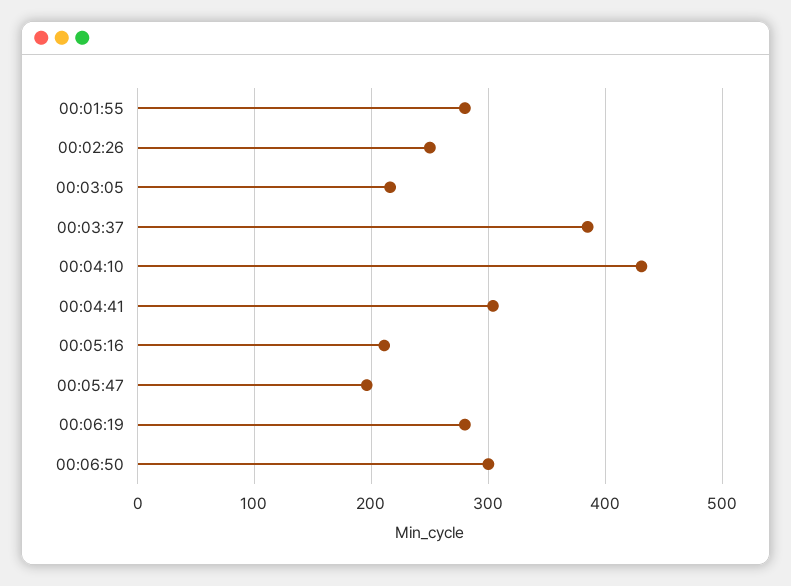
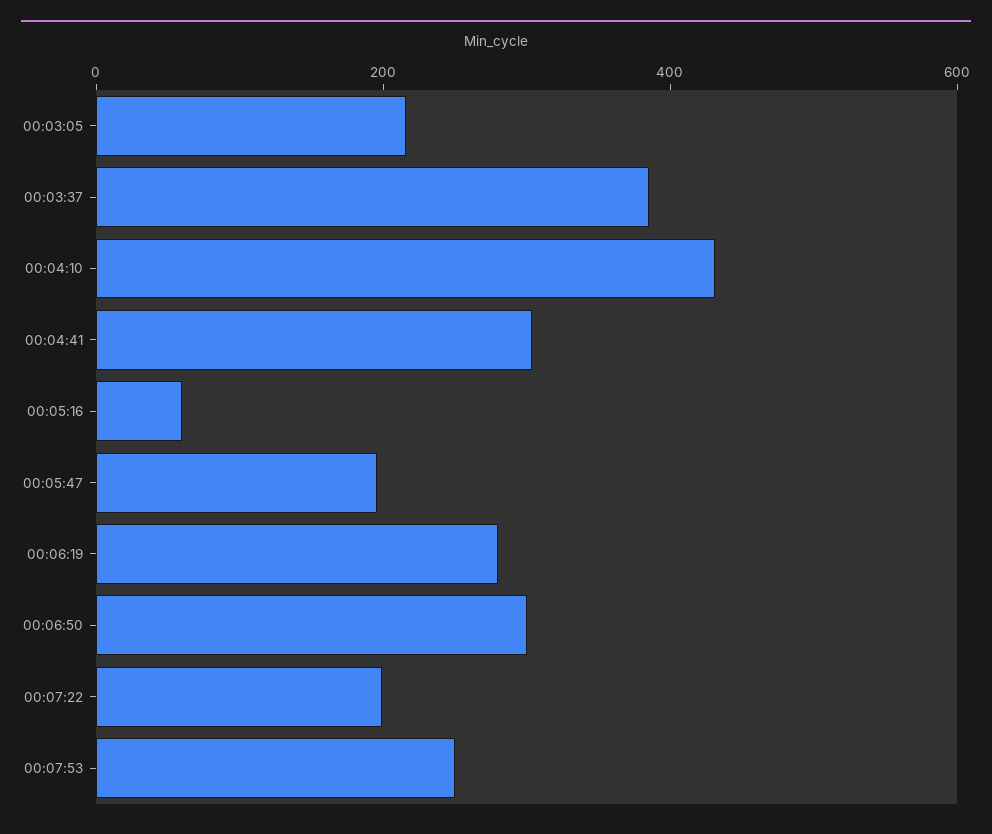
00:01:55: 280 -> none
00:02:26: 250 -> none
00:05:16: 210 -> 50
00:07:22: none -> 200
00:07:53: none -> 250

